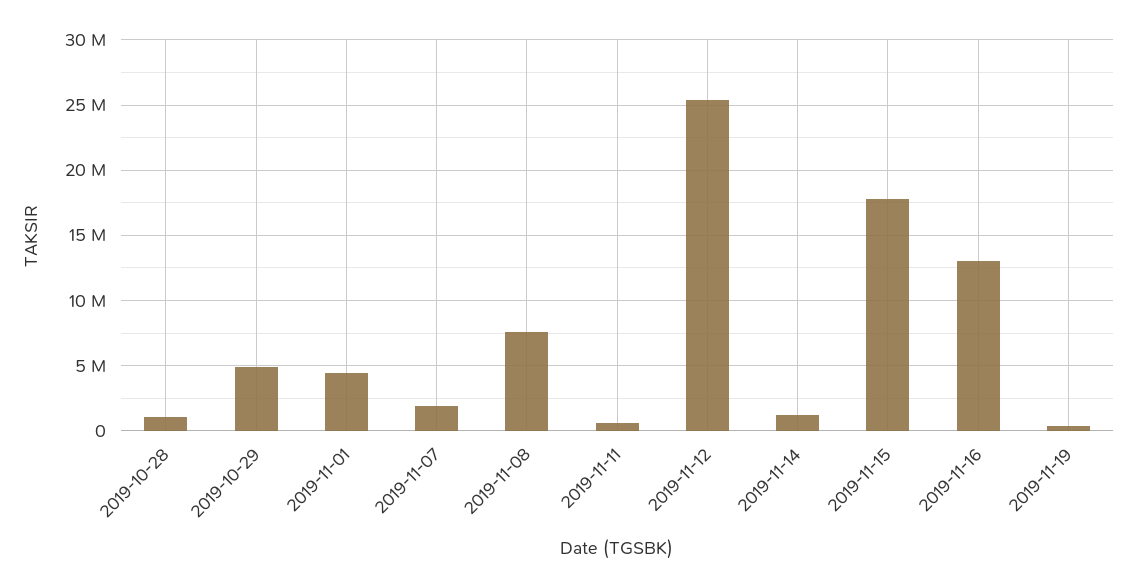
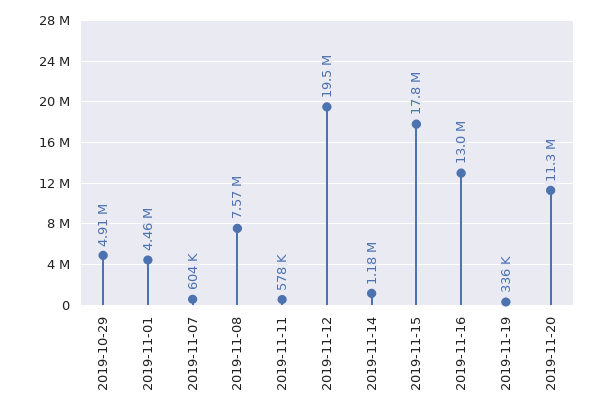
2019-10-28: 1000000 -> none
2019-11-07: 2000000 -> 604000
2019-11-12: 25500000 -> 19500000
2019-11-20: none -> 11300000

